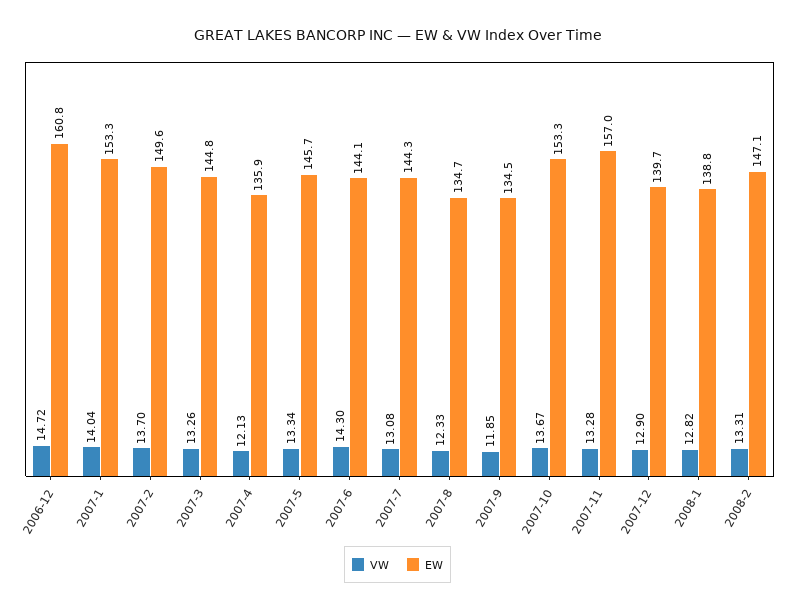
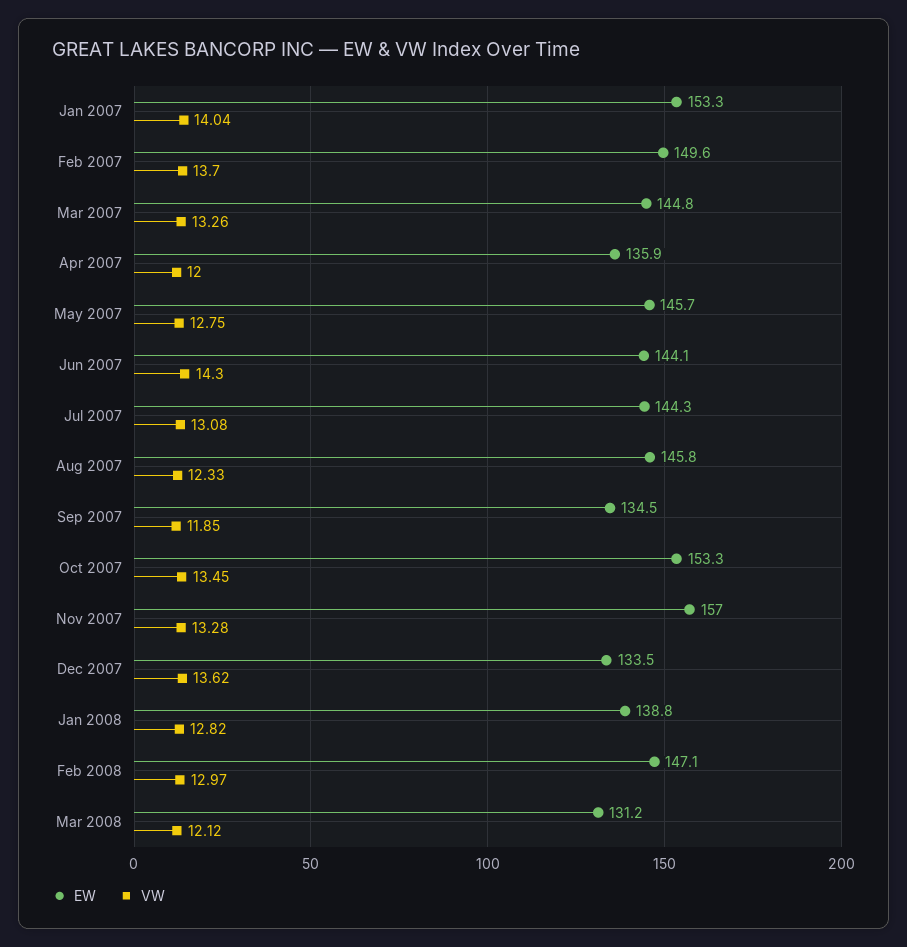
VW, 2006-12: 14.72 -> none
EW, 2006-12: 160.8 -> none
VW, 2007-4: 12.13 -> 12
VW, 2007-5: 13.34 -> 12.75
EW, 2007-8: 134.7 -> 145.8
VW, 2007-10: 13.67 -> 13.45
VW, 2007-12: 12.9 -> 13.62
EW, 2007-12: 139.7 -> 133.5
VW, 2008-2: 13.31 -> 12.97
EW, Mar 2008: none -> 131.2
VW, Mar 2008: none -> 12.12

